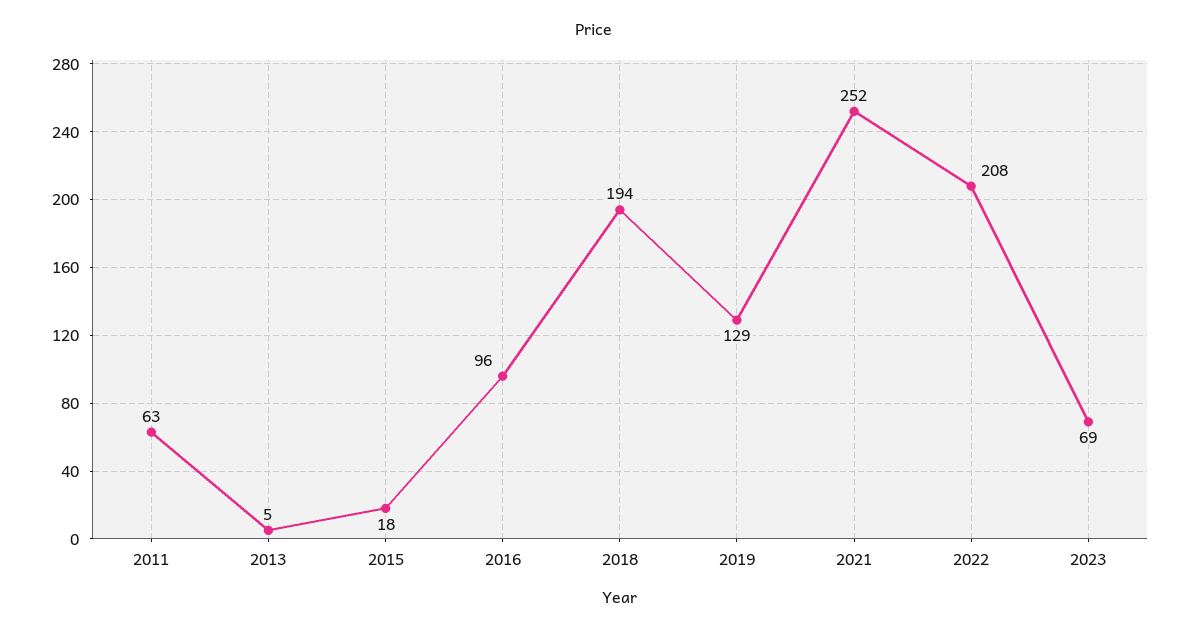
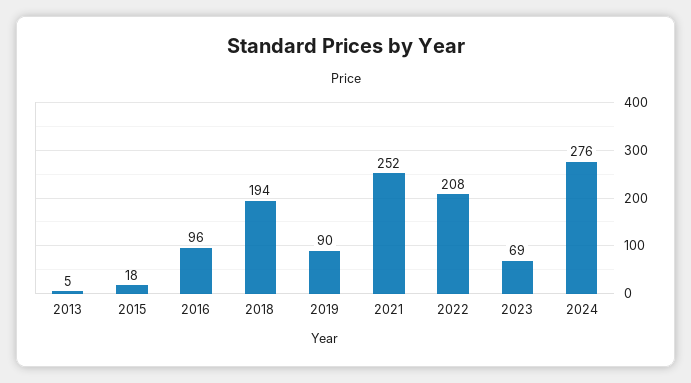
2011: 63 -> none
2019: 129 -> 90
2024: none -> 276

